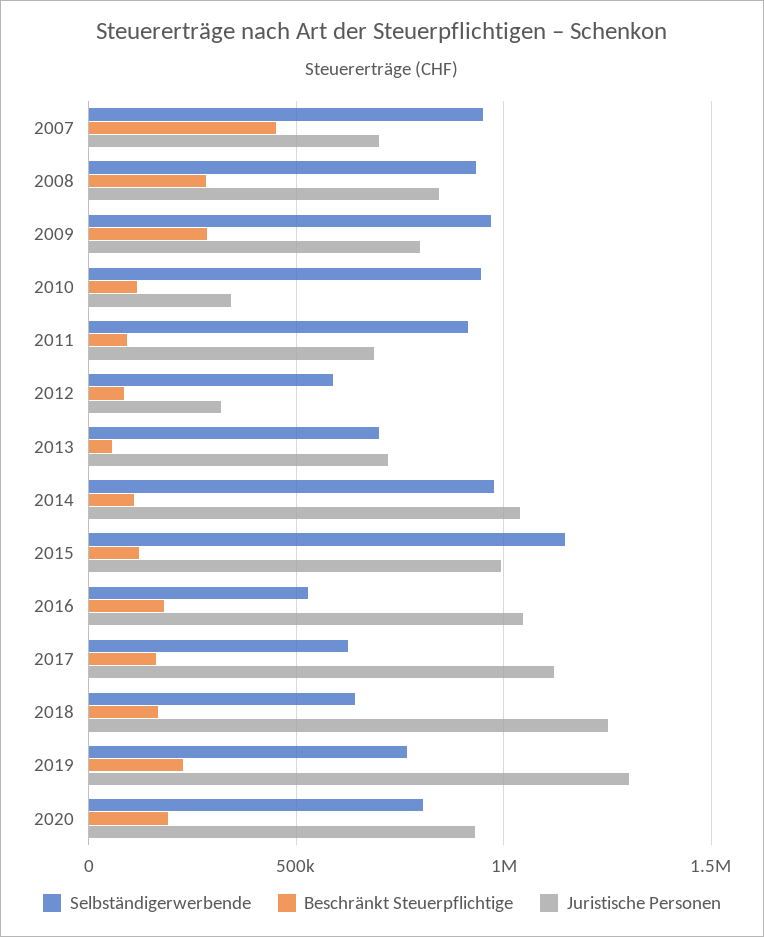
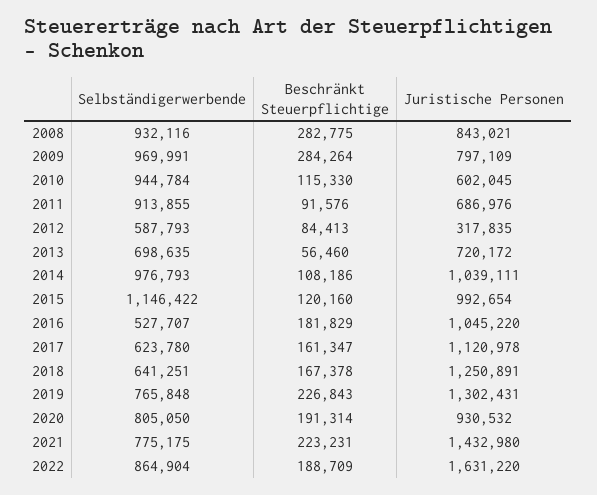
Selbständigerwerbende, 2007: 950000 -> none
Beschränkt Steuerpflichtige, 2007: 450000 -> none
Juristische Personen, 2007: 700000 -> none
Juristische Personen, 2010: 350000 -> 602045
Selbständigerwerbende, 2021: none -> 775175
Beschränkt Steuerpflichtige, 2021: none -> 223231
Juristische Personen, 2021: none -> 1432980
Selbständigerwerbende, 2022: none -> 864904
Beschränkt Steuerpflichtige, 2022: none -> 188709
Juristische Personen, 2022: none -> 1631220

